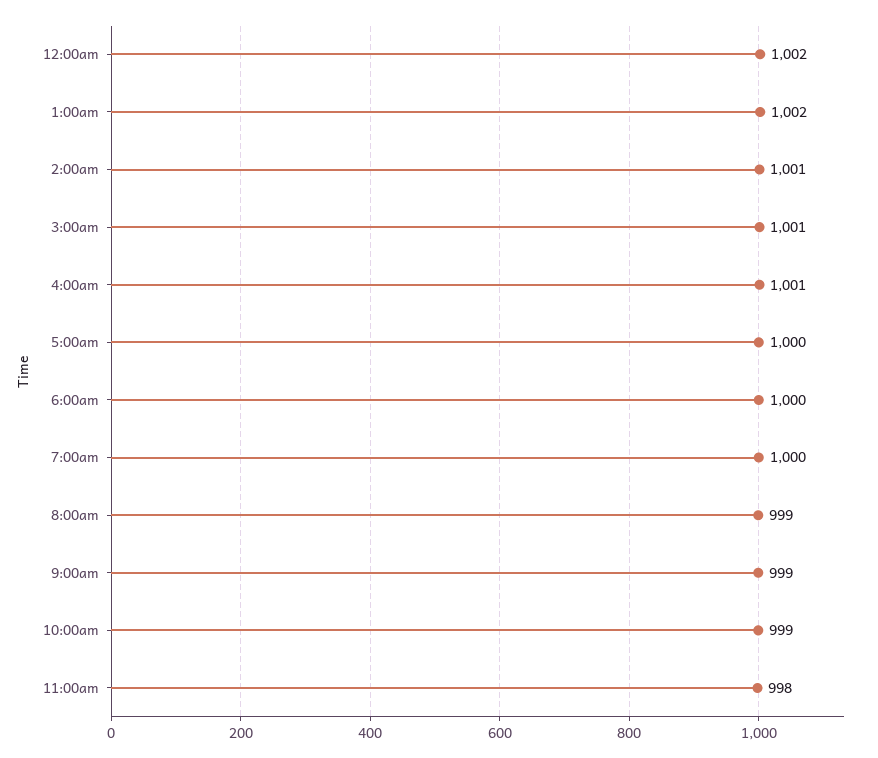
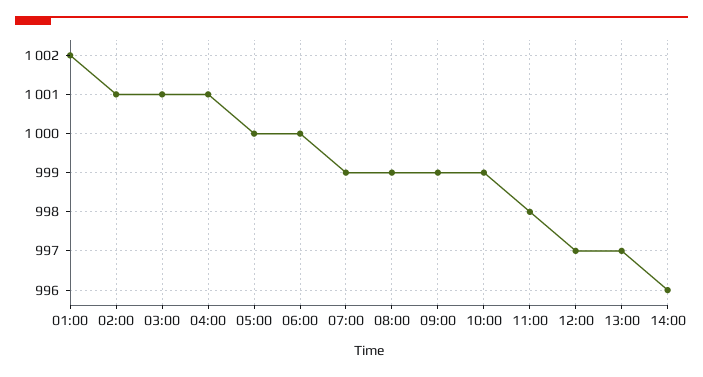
12:00am: 1002 -> none
7:00am: 1000 -> 999
12:00: none -> 997
13:00: none -> 997
14:00: none -> 996

